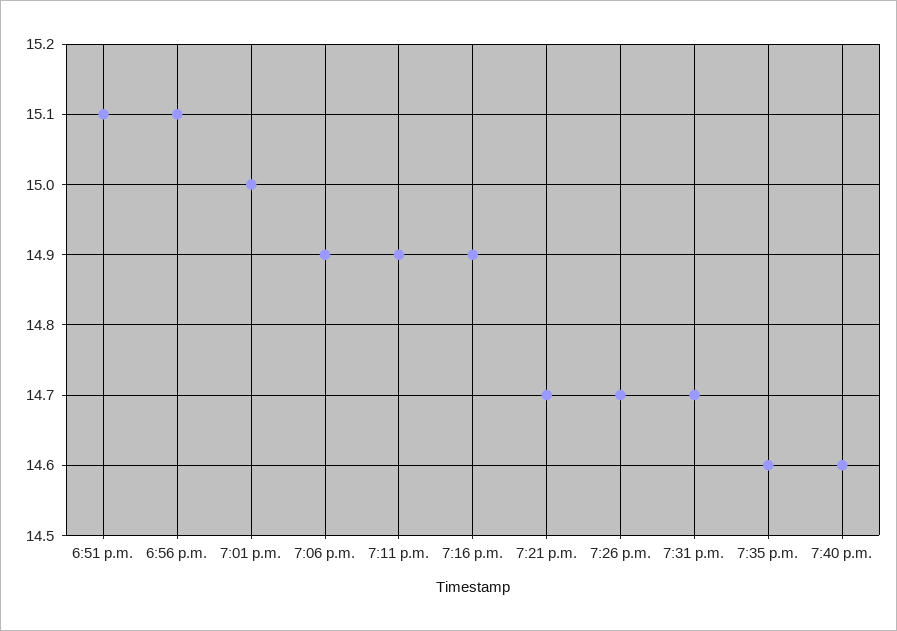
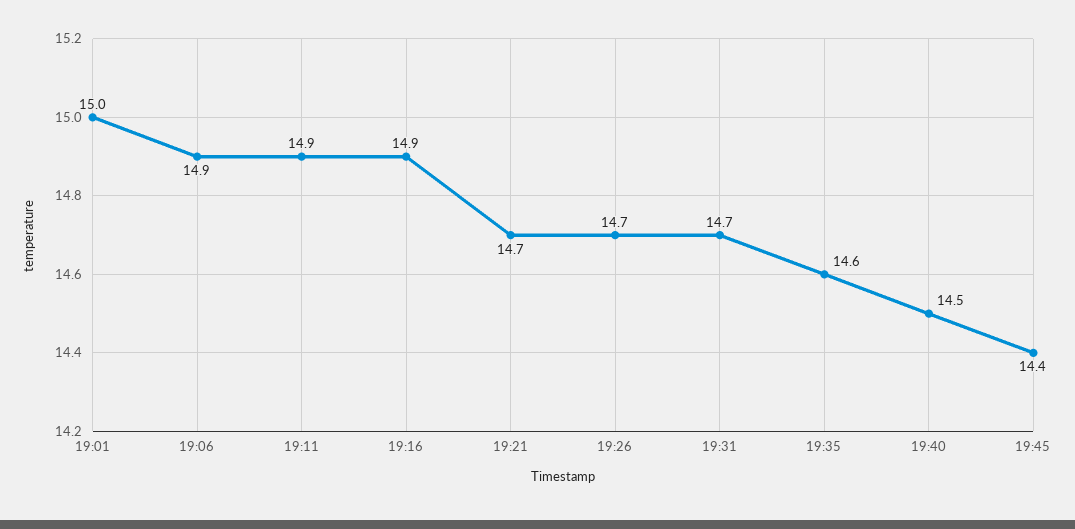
6:51 p.m.: 15.1 -> none
6:56 p.m.: 15.1 -> none
7:40 p.m.: 14.6 -> 14.5
19:45: none -> 14.4

